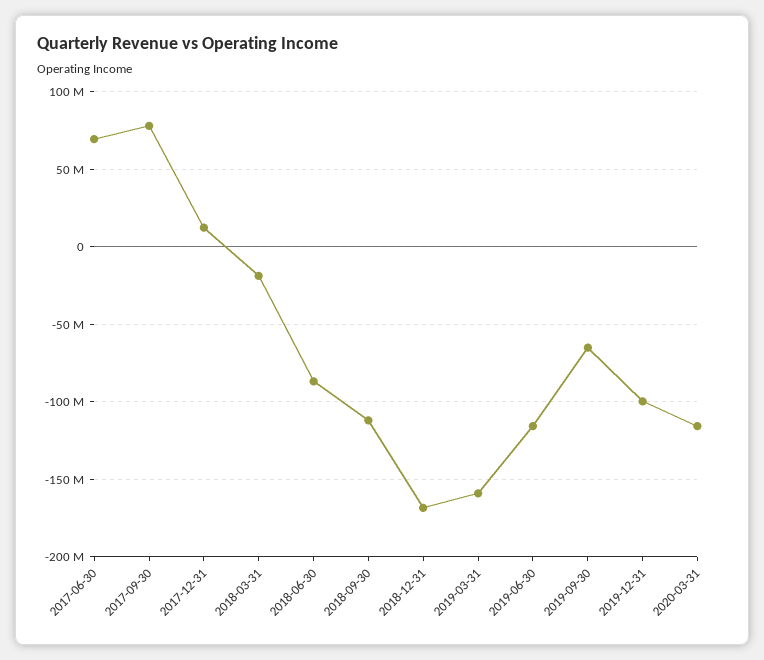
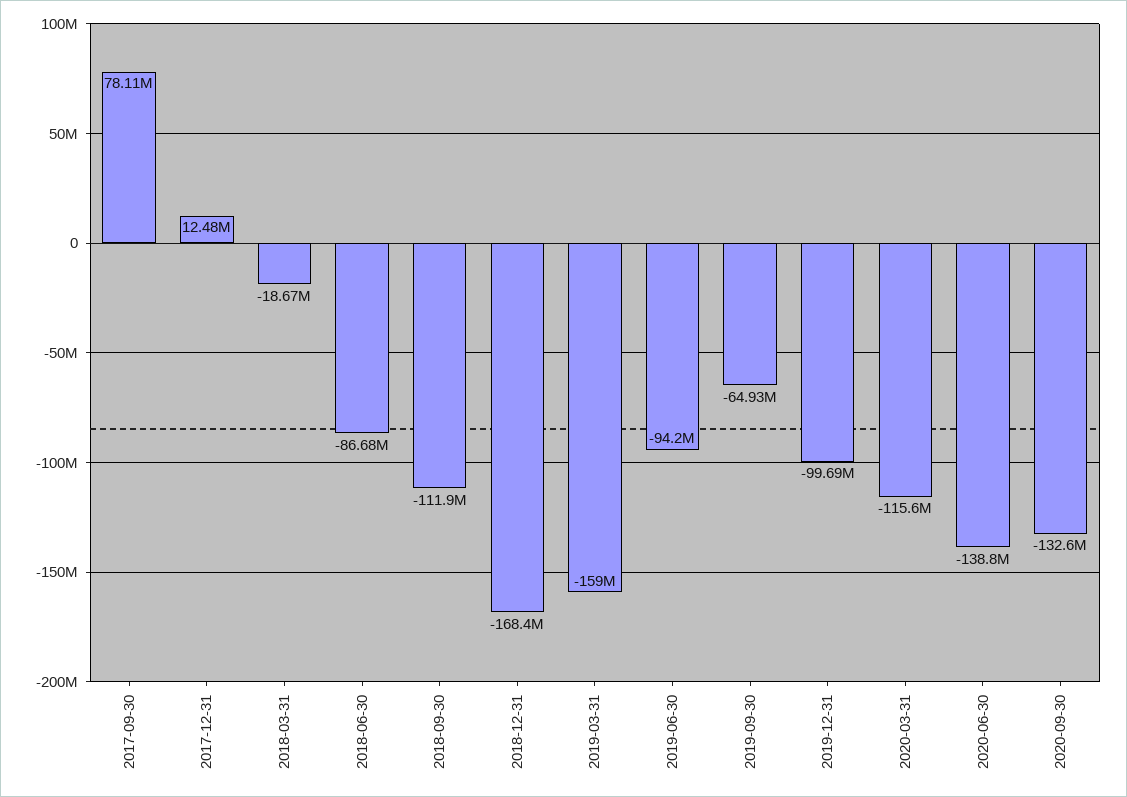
2017-06-30: 70000000 -> none
2019-06-30: -115000000 -> -94200000
2020-06-30: none -> -138800000
2020-09-30: none -> -132600000

